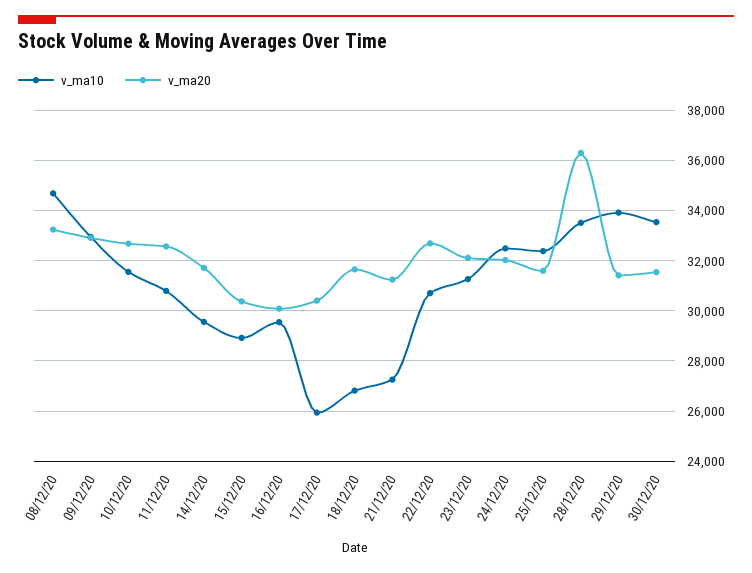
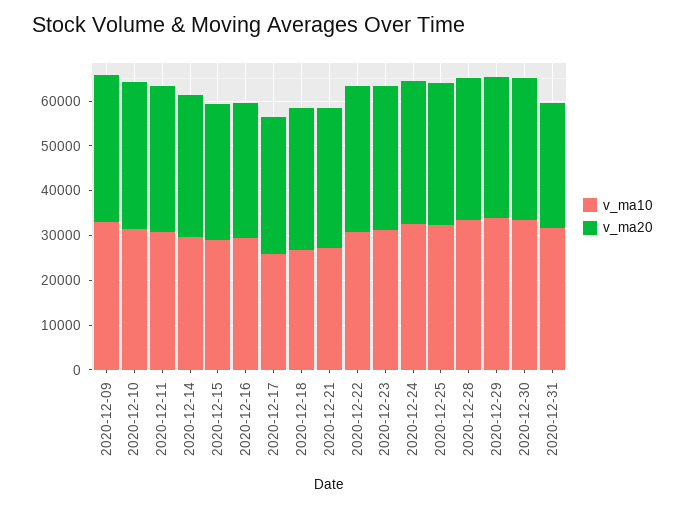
v_ma10, 08/12/20: 34750 -> none
v_ma20, 08/12/20: 33250 -> none
v_ma20, 28/12/20: 36250 -> 32000
v_ma10, 2020-12-31: none -> 32000
v_ma20, 2020-12-31: none -> 28000

